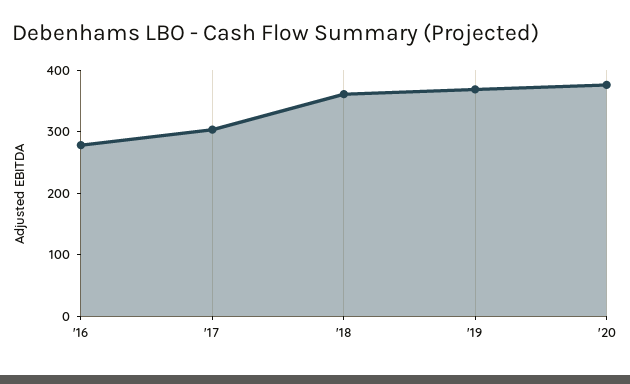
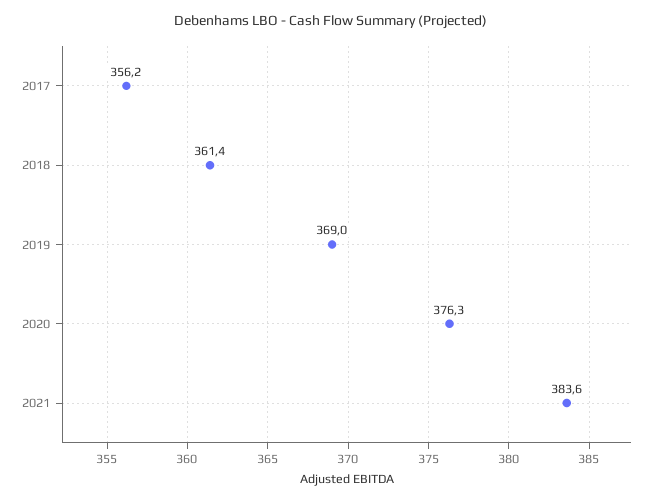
'16: 280 -> none
'17: 300 -> 356.2
2021: none -> 383.6

